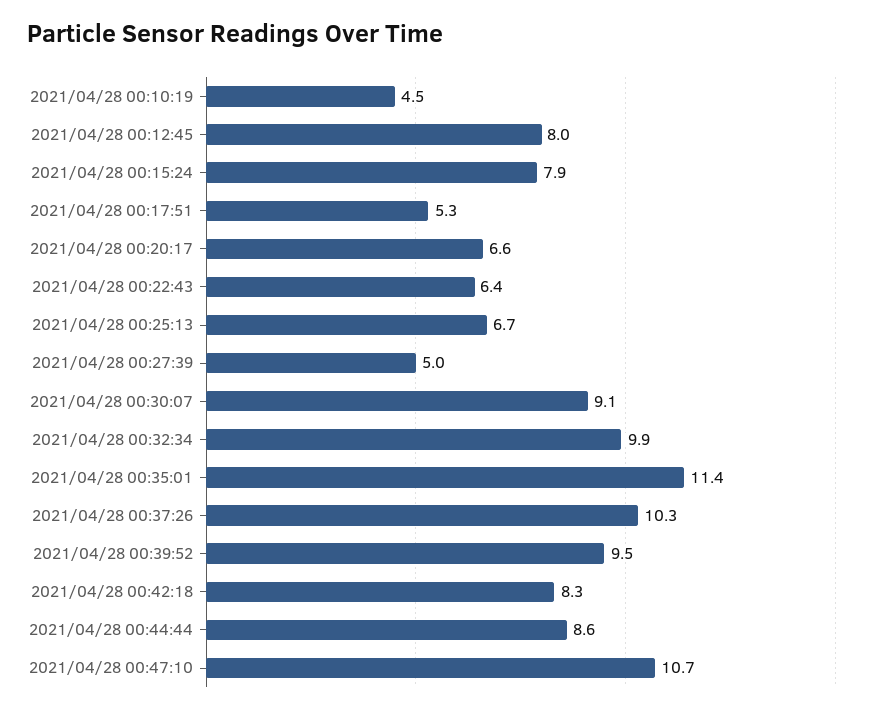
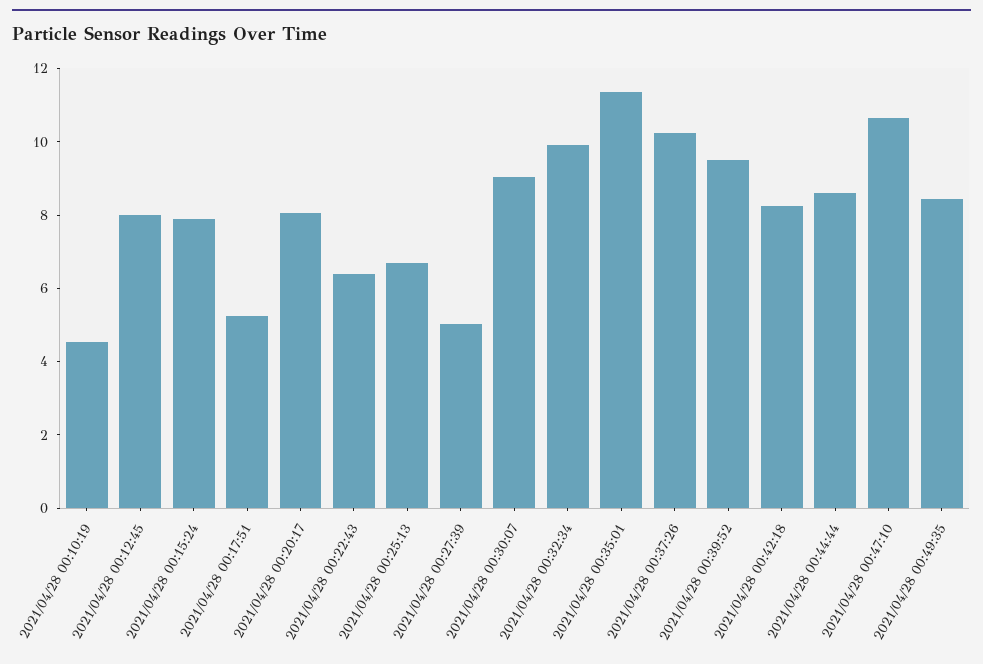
2021/04/28 00:20:17: 6.6 -> 8
2021/04/28 00:49:35: none -> 8.5

